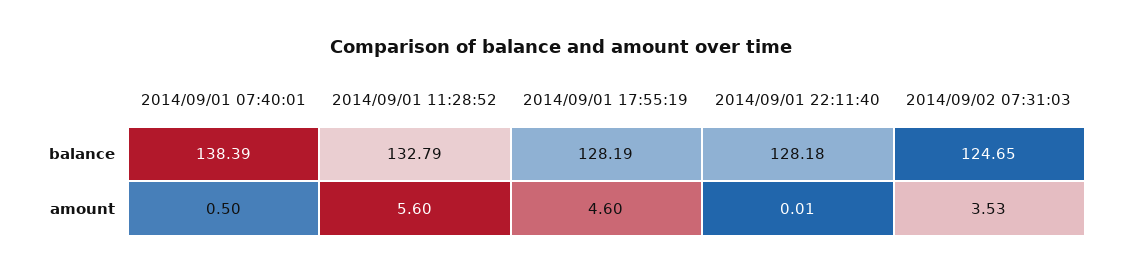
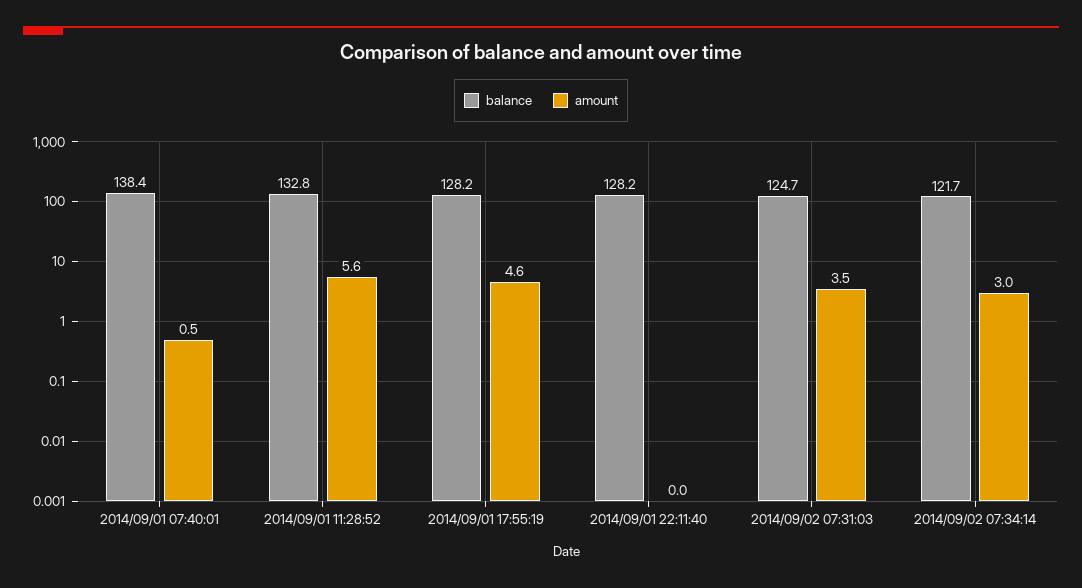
balance, 2014/09/02 07:34:14: none -> 121.7
amount, 2014/09/02 07:34:14: none -> 3

